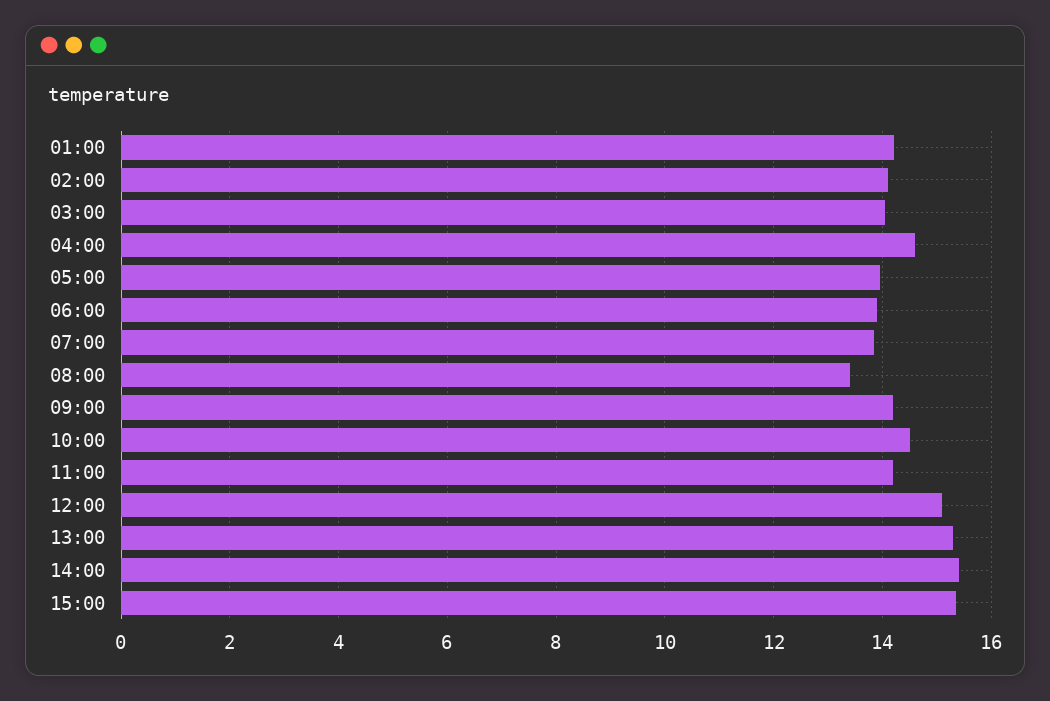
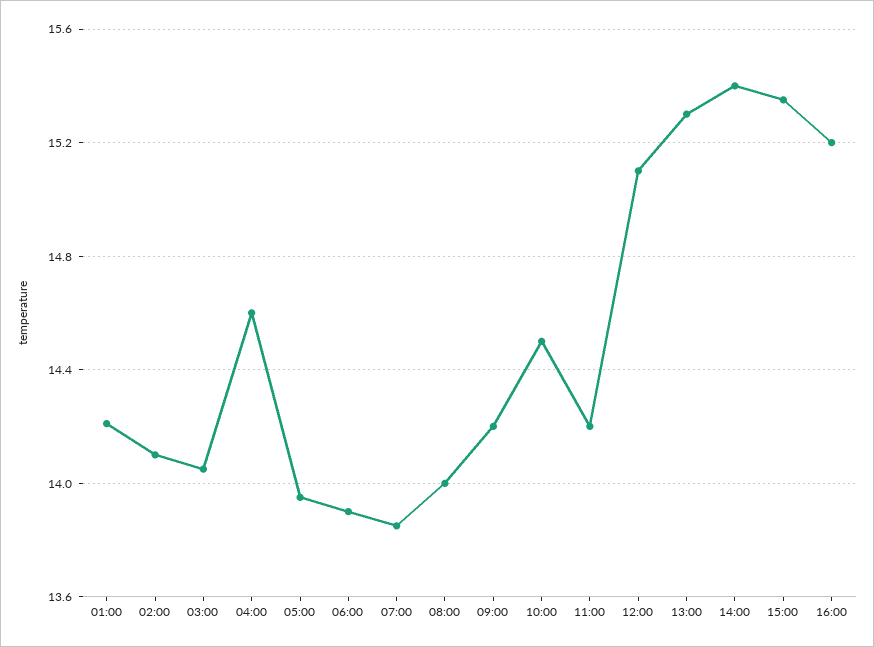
08:00: 13.4 -> 14
16:00: none -> 15.2

